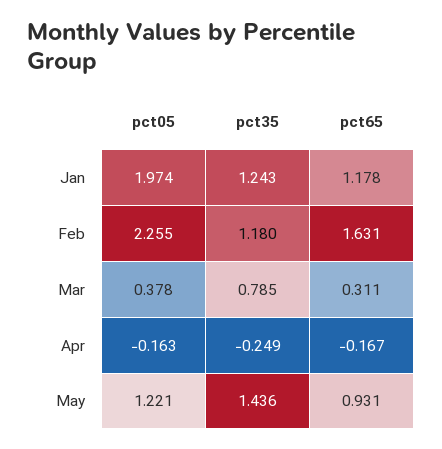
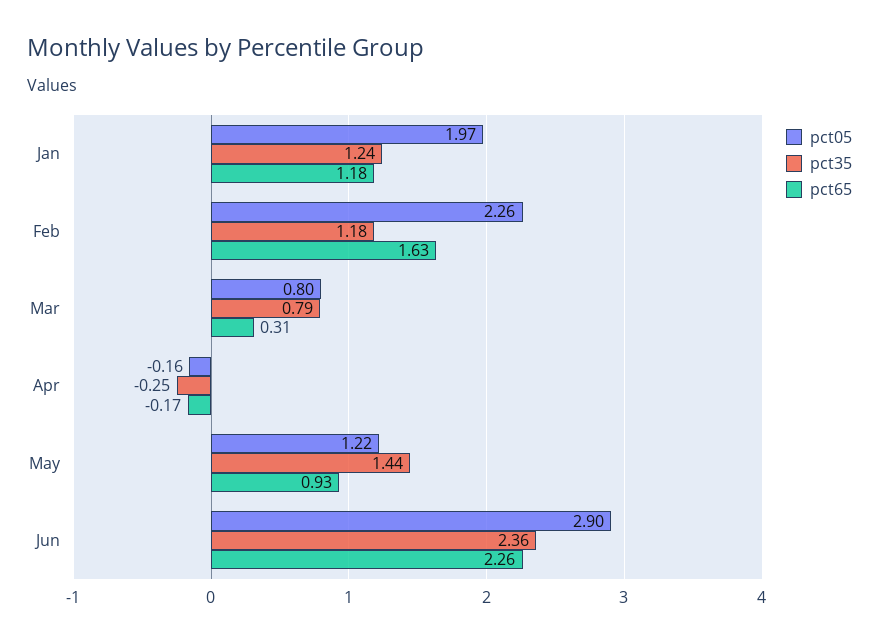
pct05, Mar: 0.378 -> 0.8
pct05, Jun: none -> 2.9
pct35, Jun: none -> 2.36
pct65, Jun: none -> 2.26

